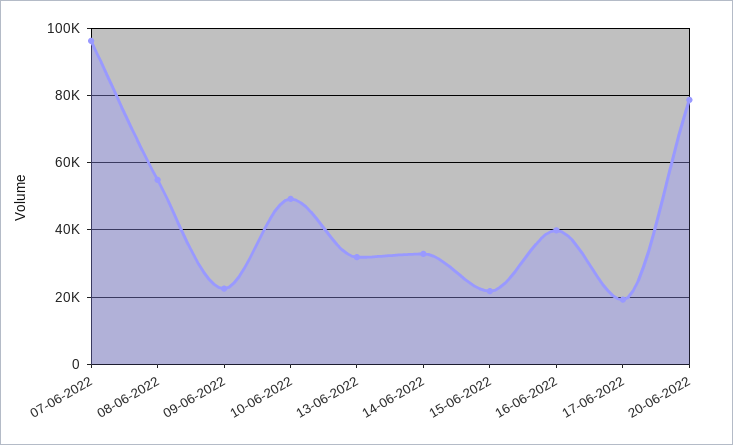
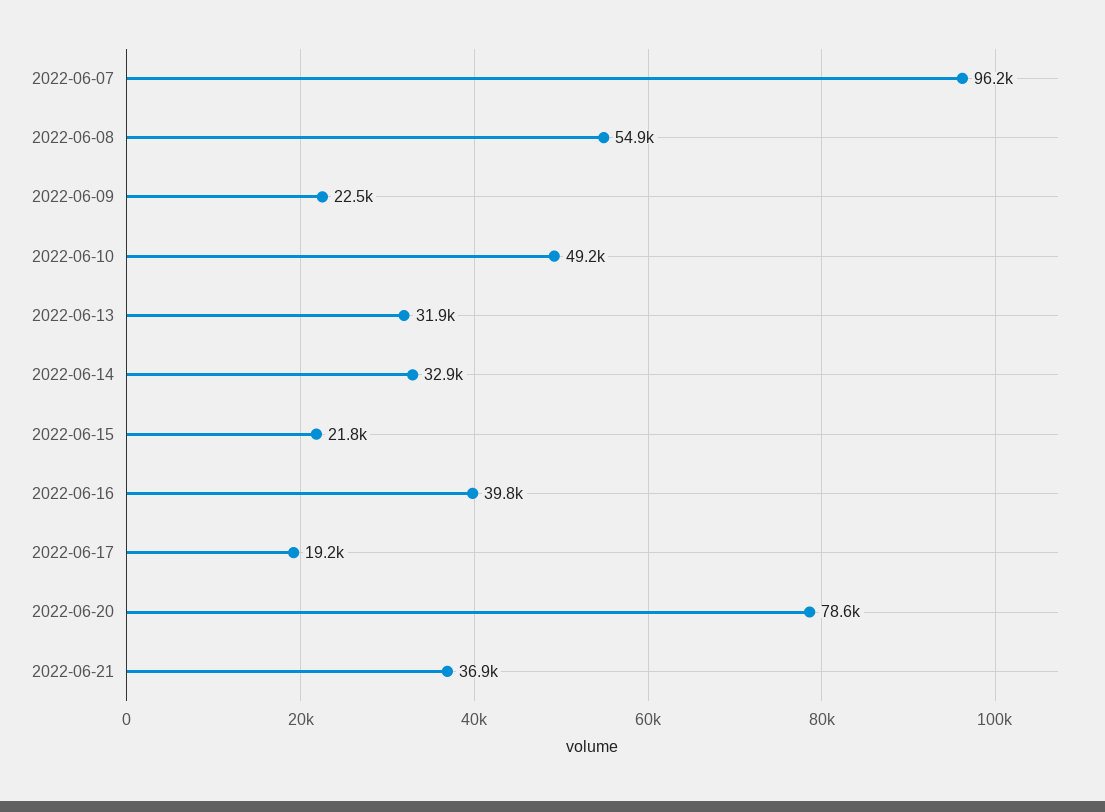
2022-06-21: none -> 36900

